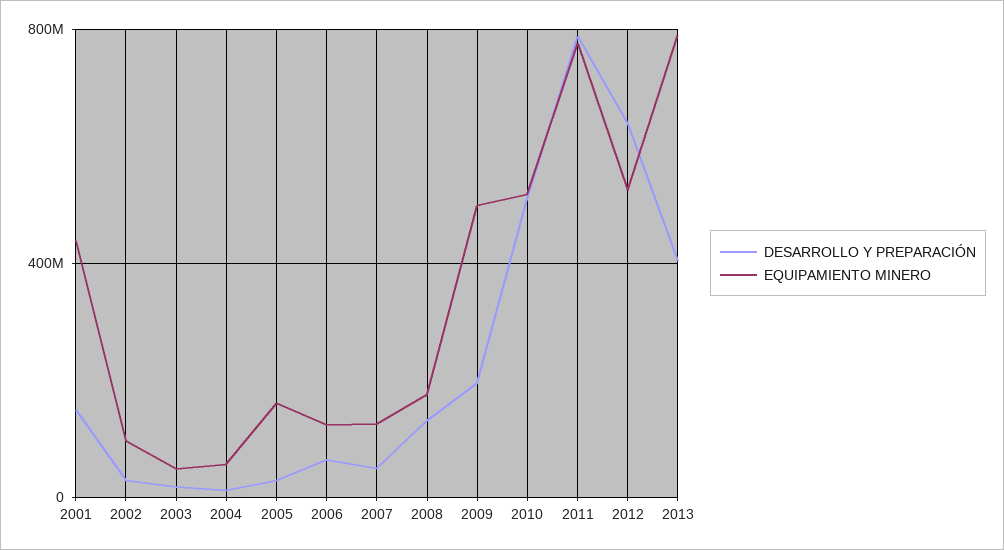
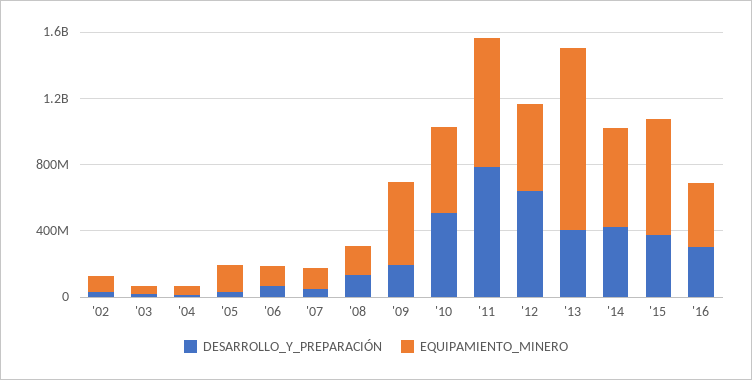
DESARROLLO Y PREPARACIÓN, 2001: 150000000 -> none
EQUIPAMIENTO MINERO, 2001: 450000000 -> none
EQUIPAMIENTO MINERO, 2013: 800000000 -> 1100000000
DESARROLLO Y PREPARACIÓN, '14: none -> 400000000
EQUIPAMIENTO MINERO, '14: none -> 600000000
DESARROLLO Y PREPARACIÓN, '15: none -> 400000000
EQUIPAMIENTO MINERO, '15: none -> 700000000
DESARROLLO Y PREPARACIÓN, '16: none -> 300000000
EQUIPAMIENTO MINERO, '16: none -> 400000000

